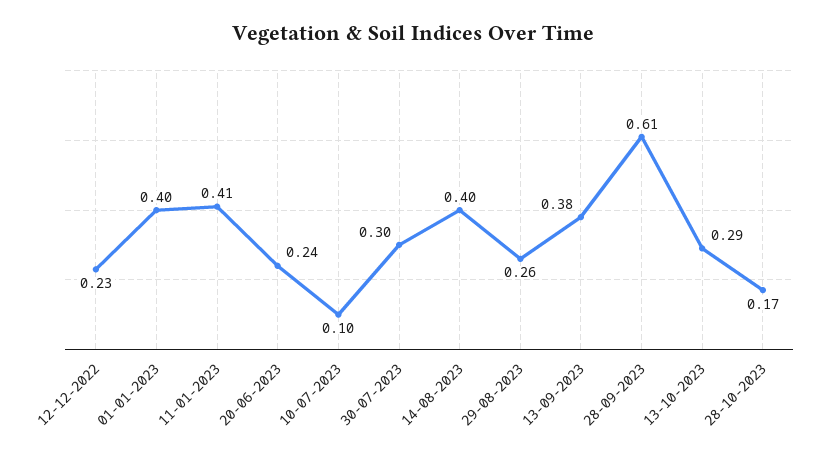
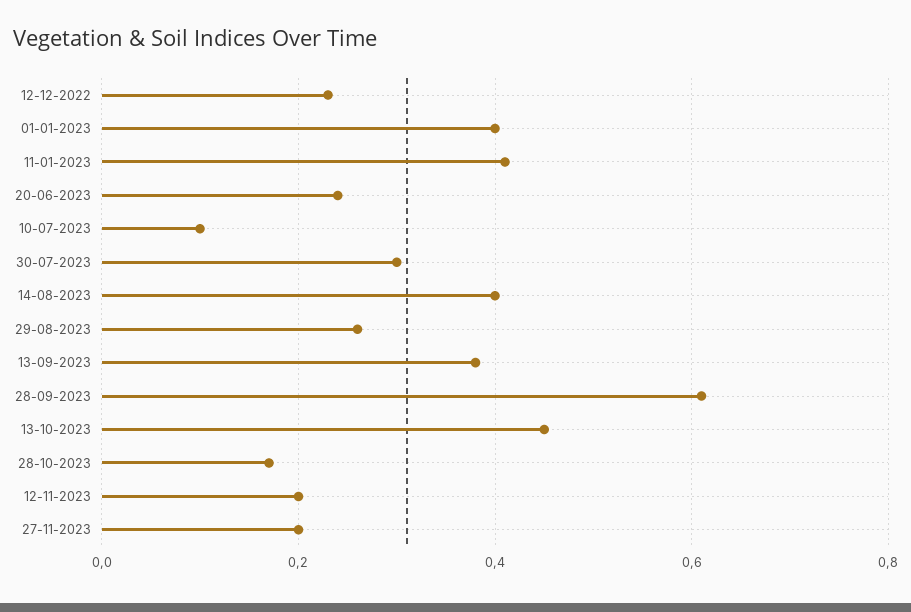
13-10-2023: 0.29 -> 0.45
12-11-2023: none -> 0.2
27-11-2023: none -> 0.2

